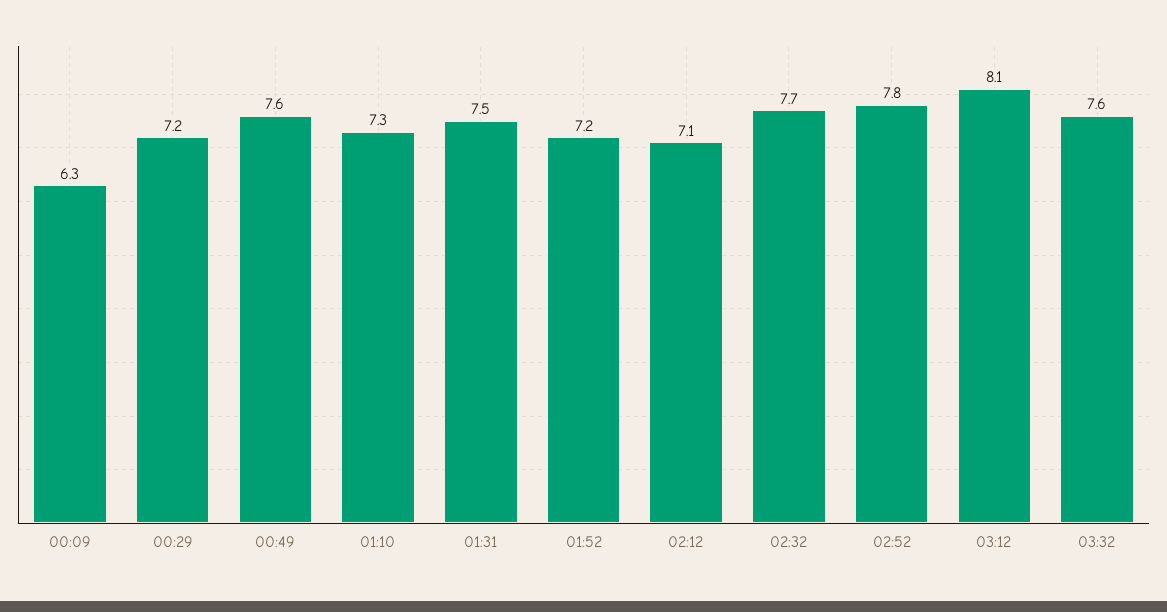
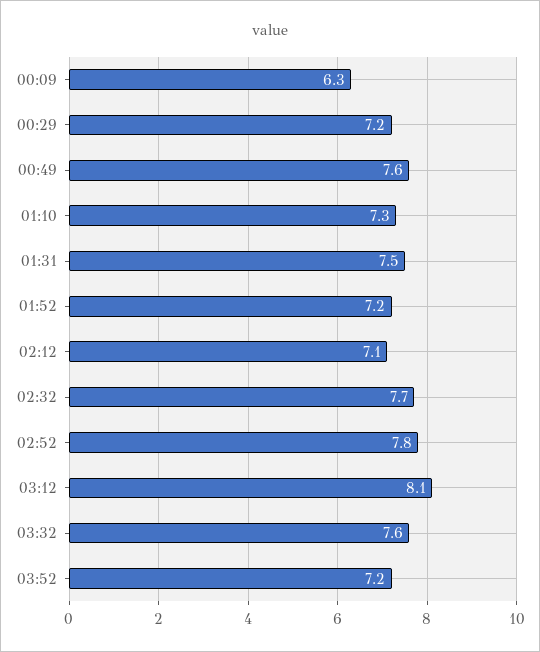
03:52: none -> 7.2

